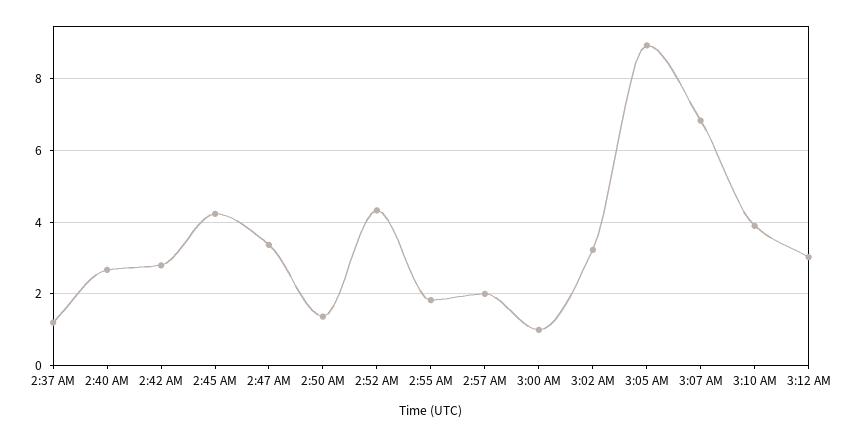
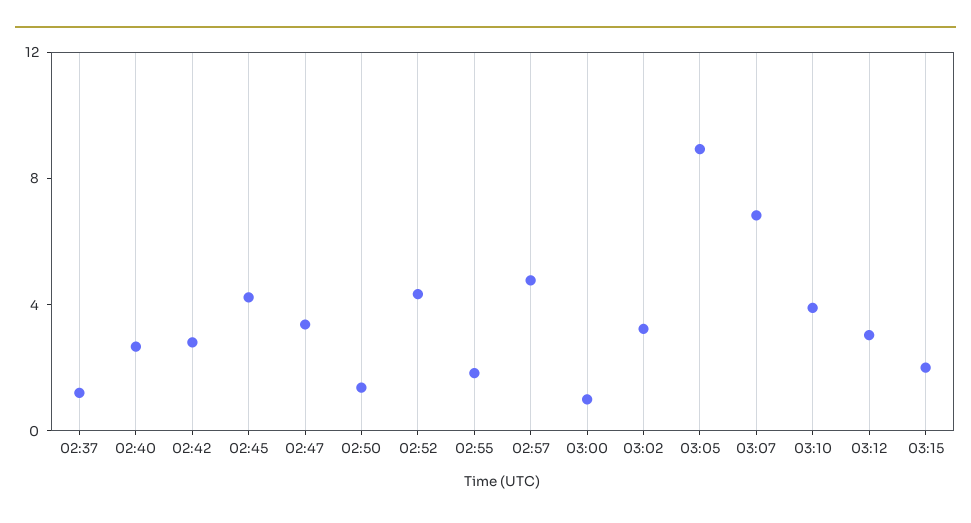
2:57 AM: 2 -> 5
03:15: none -> 2

